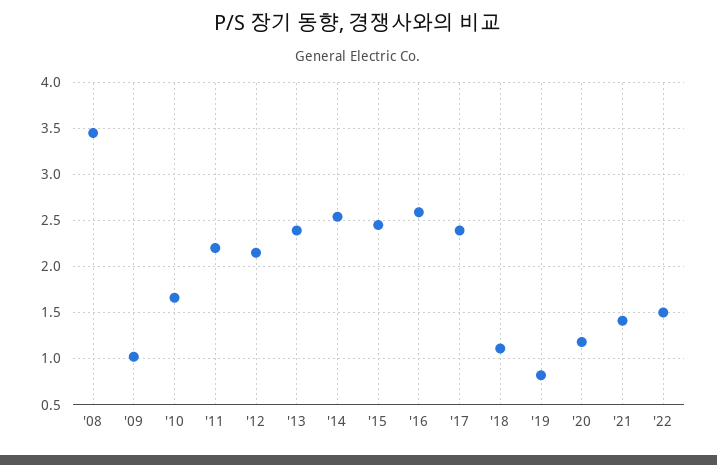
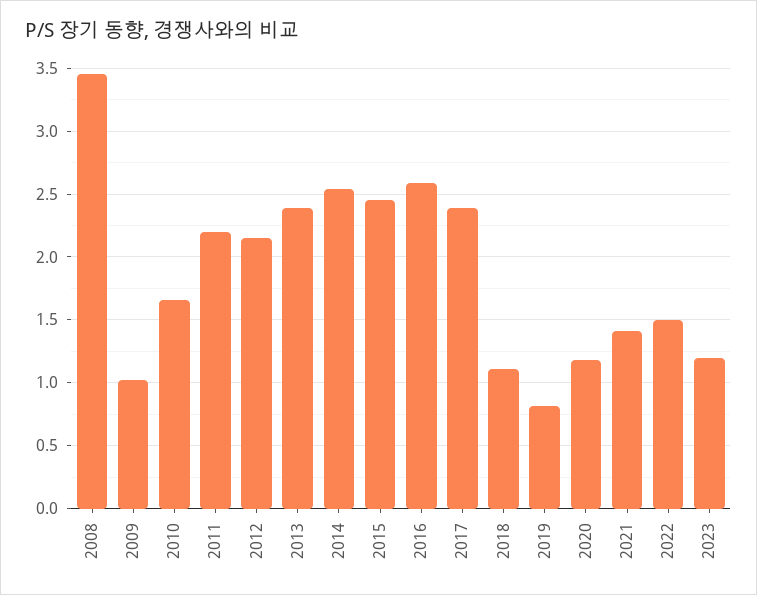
2023: none -> 1.2

